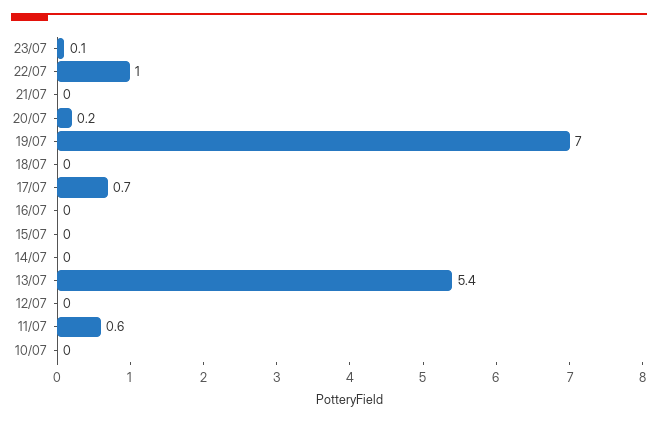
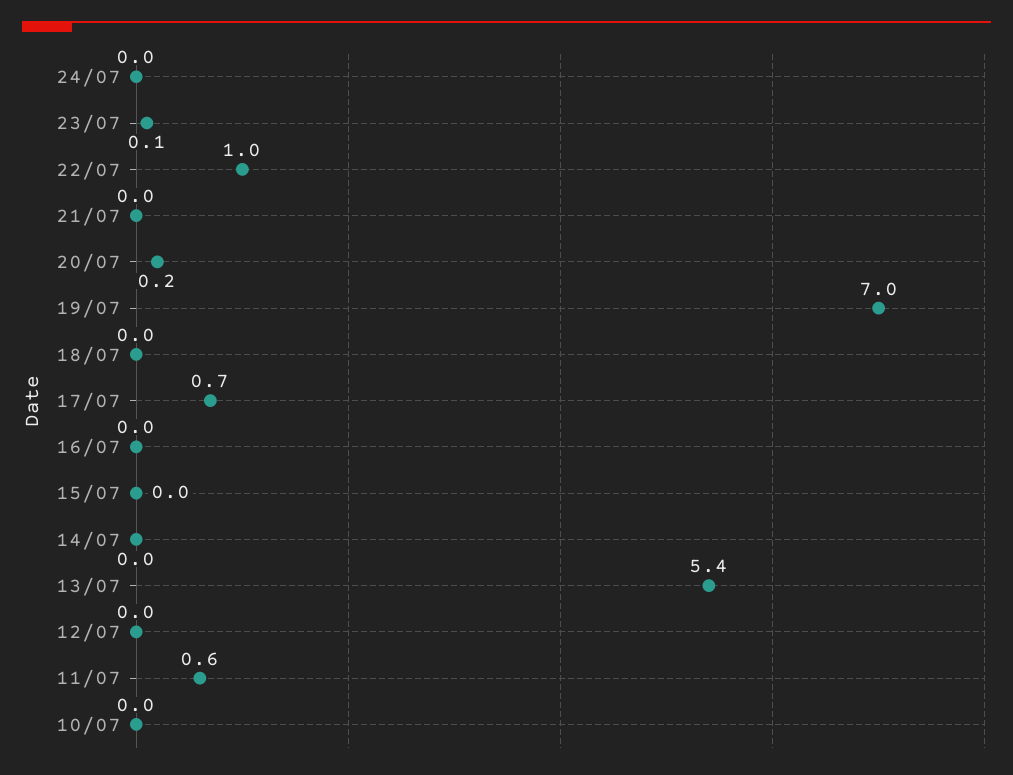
24/07: none -> 0

